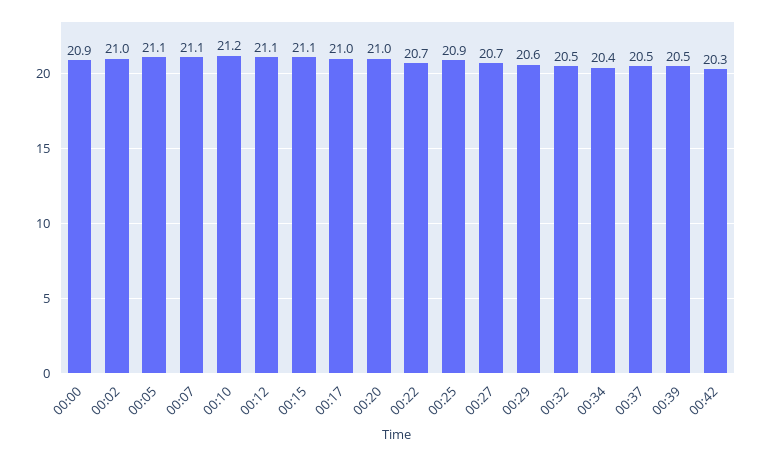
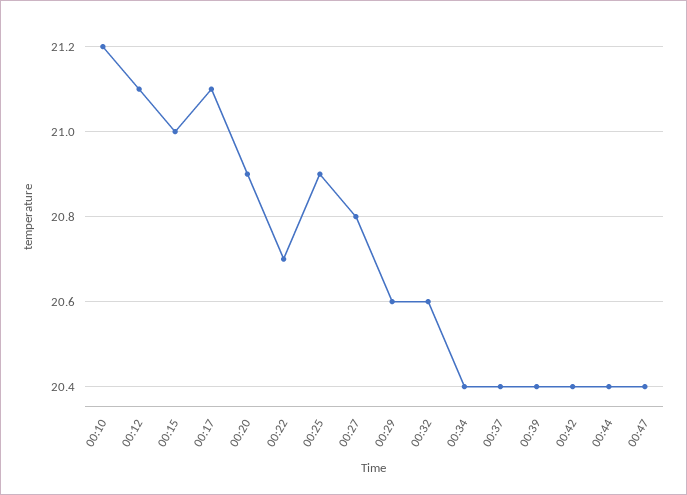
00:00: 20.9 -> none
00:02: 21 -> none
00:05: 21.1 -> none
00:07: 21.1 -> none
00:15: 21.1 -> 21
00:17: 21 -> 21.1
00:20: 21 -> 20.9
00:27: 20.7 -> 20.8
00:32: 20.5 -> 20.6
00:37: 20.5 -> 20.4
00:39: 20.5 -> 20.4
00:42: 20.3 -> 20.4
00:44: none -> 20.4
00:47: none -> 20.4

